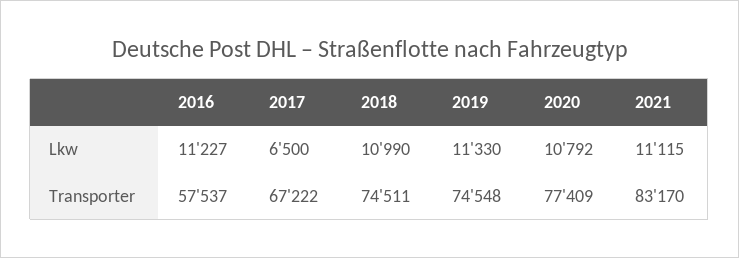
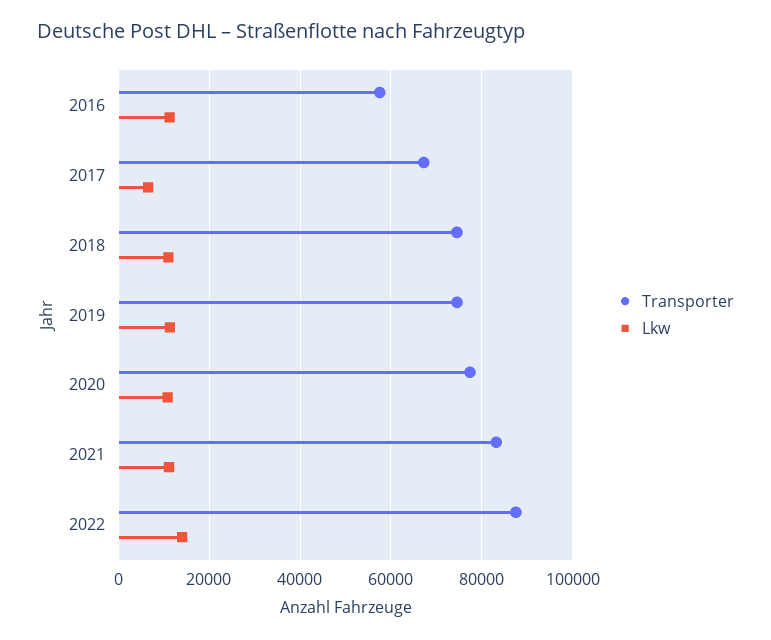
Transporter, 2022: none -> 88000
Lkw, 2022: none -> 14000

